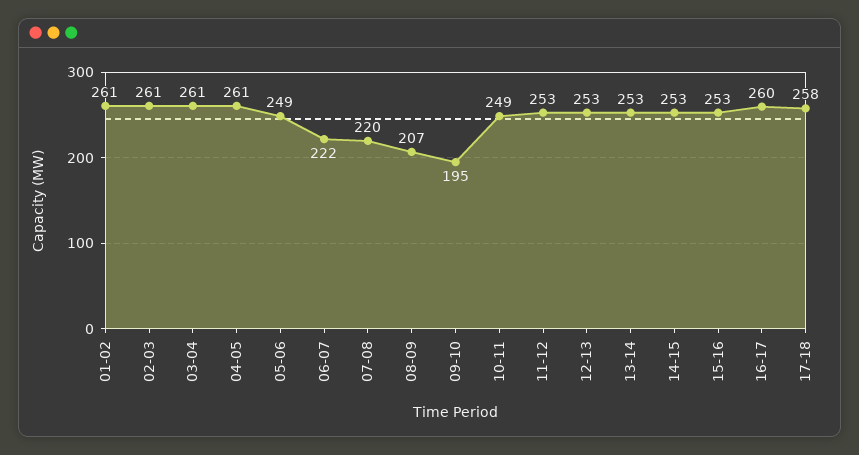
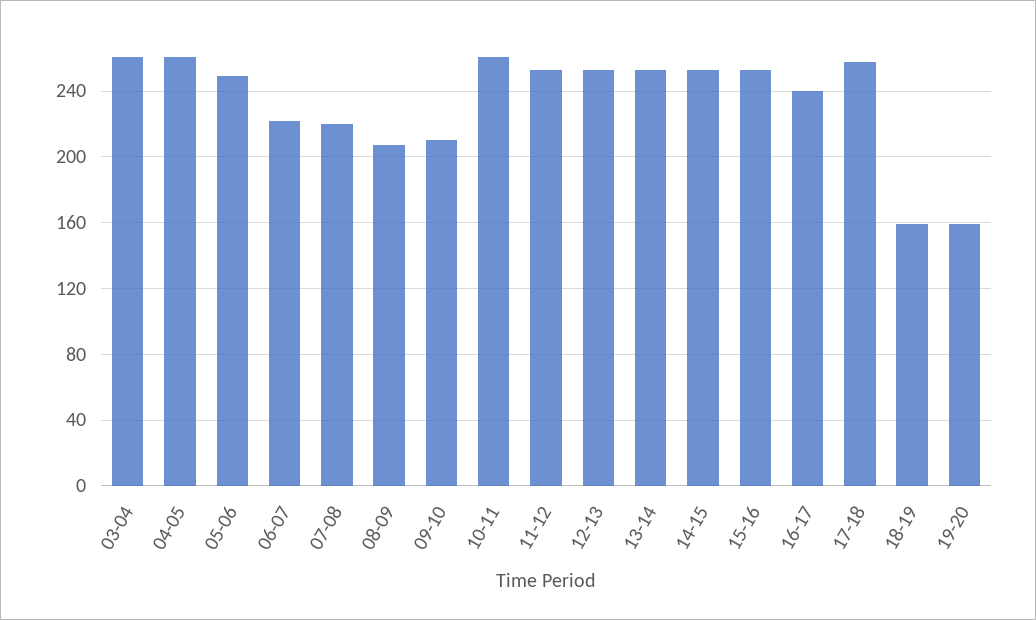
01-02: 261 -> none
02-03: 261 -> none
09-10: 195 -> 210
10-11: 249 -> 260
16-17: 260 -> 240
18-19: none -> 160
19-20: none -> 160

